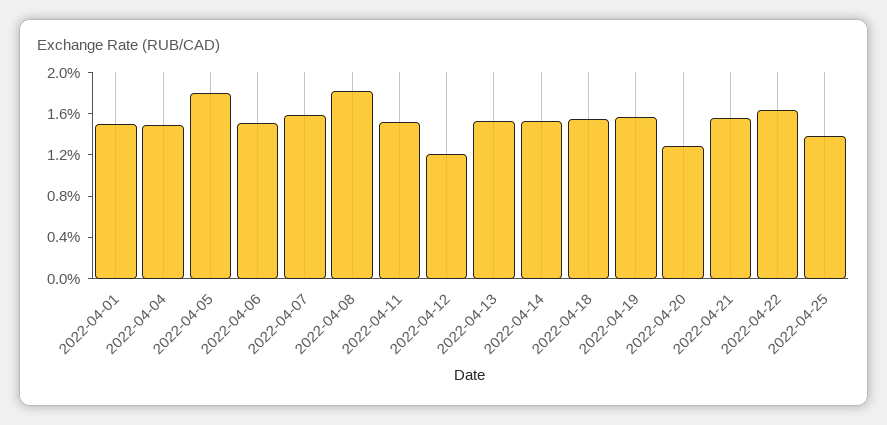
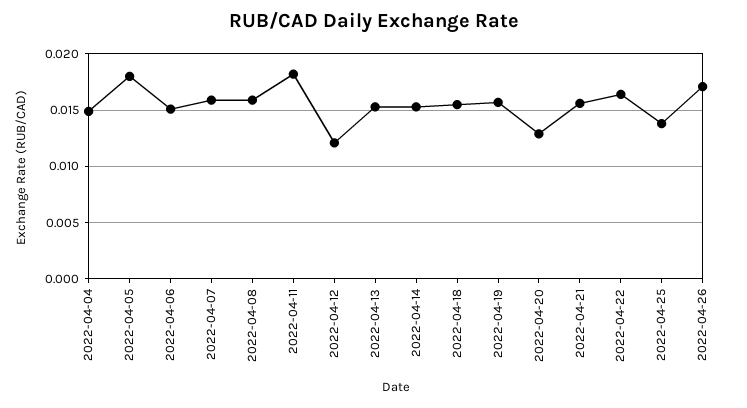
2022-04-01: 0.015 -> none
2022-04-08: 0.018 -> 0.016
2022-04-11: 0.015 -> 0.018
2022-04-26: none -> 0.017

